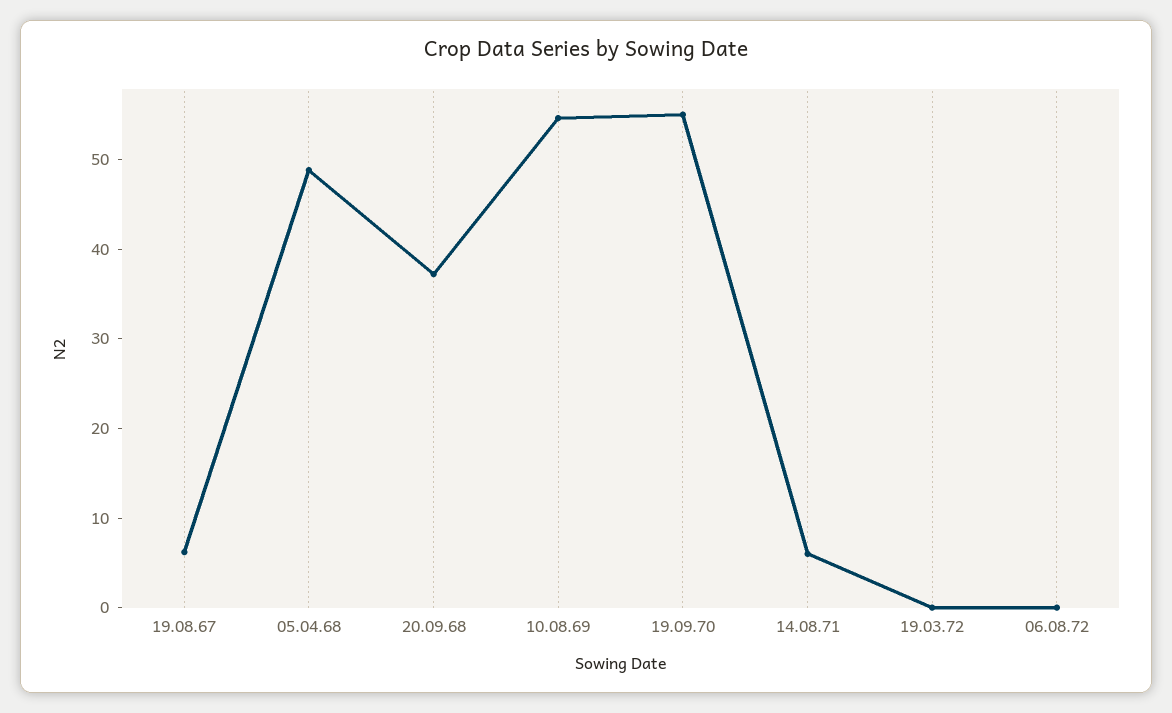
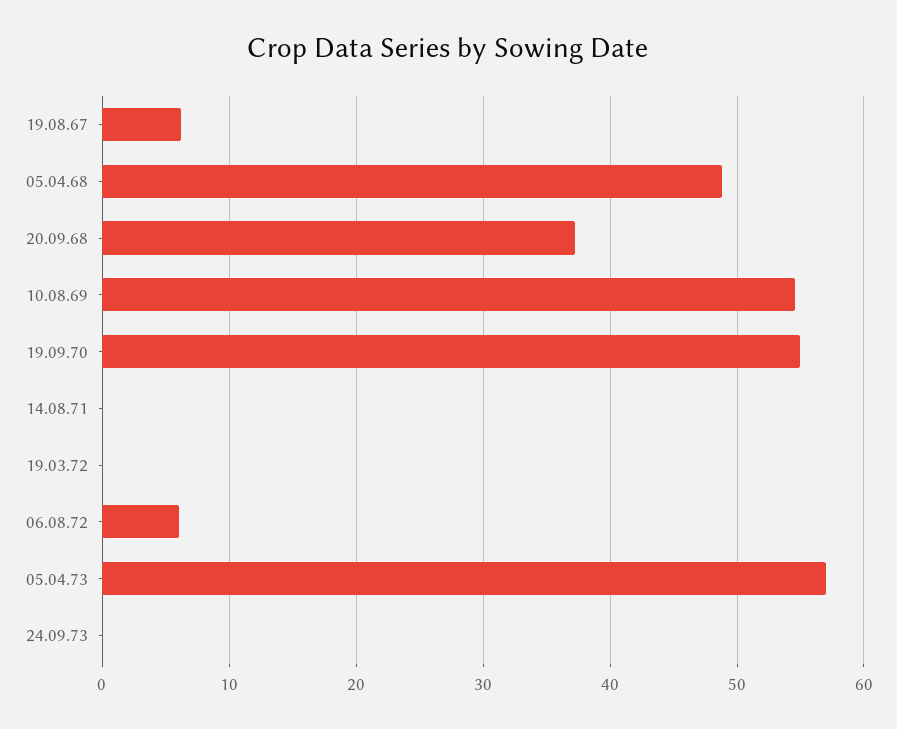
14.08.71: 6 -> 0
06.08.72: 0 -> 6
05.04.73: none -> 57
24.09.73: none -> 0

